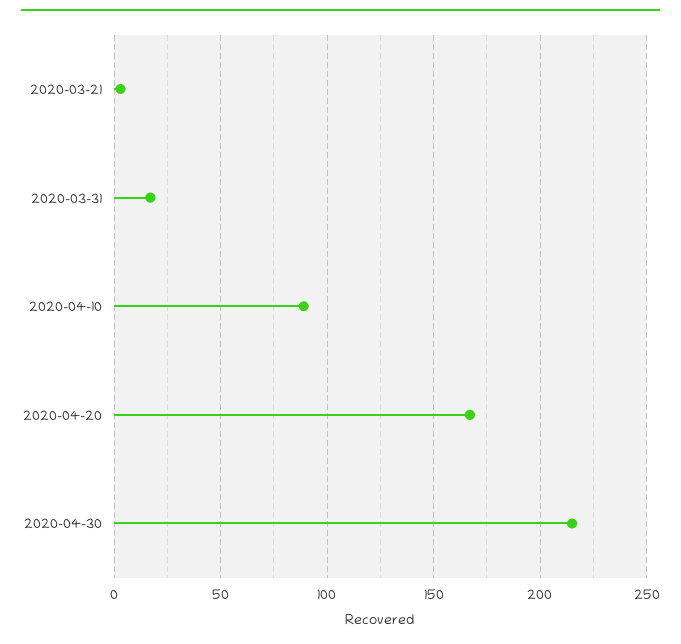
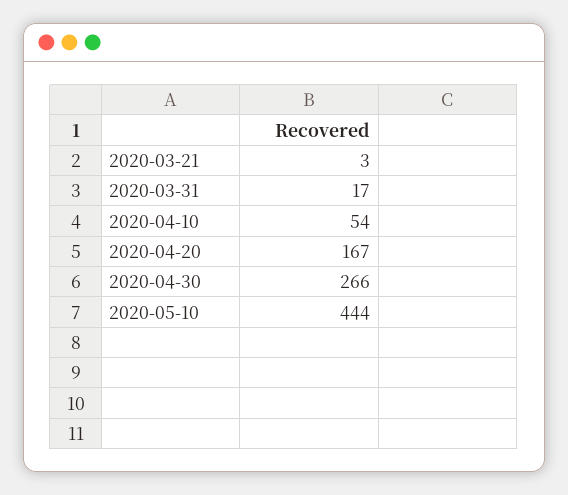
2020-04-10: 90 -> 54
2020-04-30: 215 -> 266
2020-05-10: none -> 444

